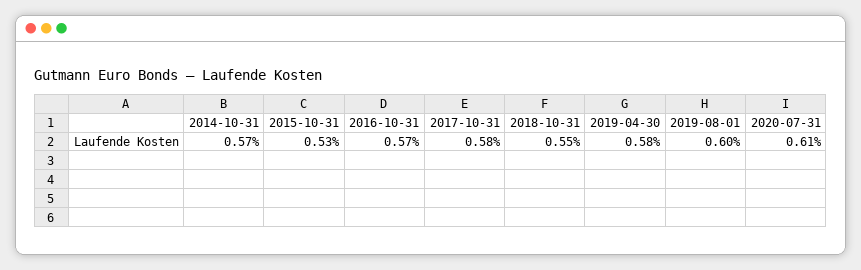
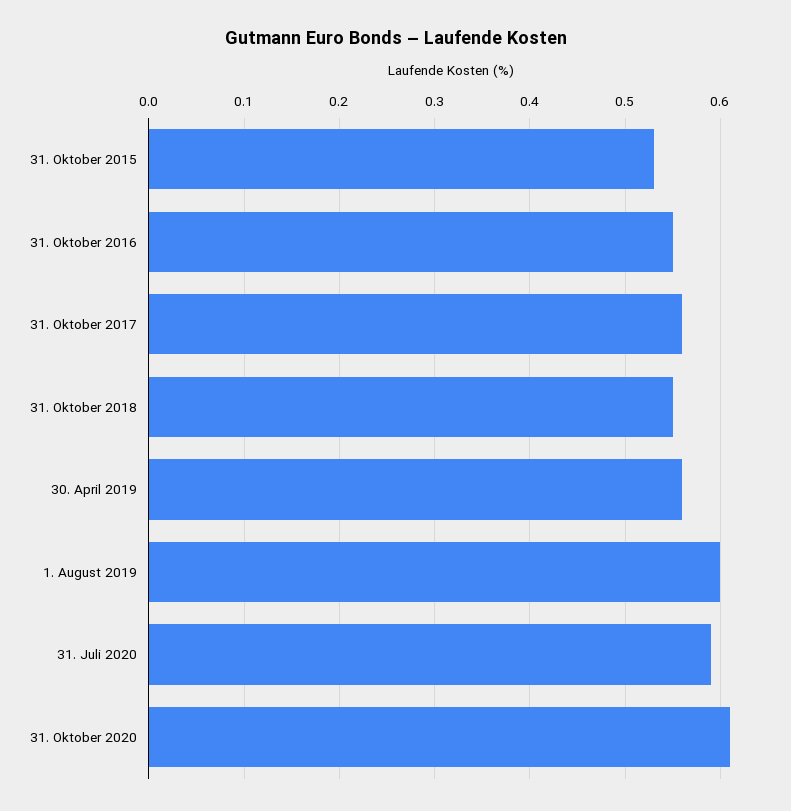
2014-10-31: 0.57 -> none
2016-10-31: 0.57 -> 0.55
2017-10-31: 0.58 -> 0.56
2019-04-30: 0.58 -> 0.56
2020-07-31: 0.61 -> 0.59
31. Oktober 2020: none -> 0.61

